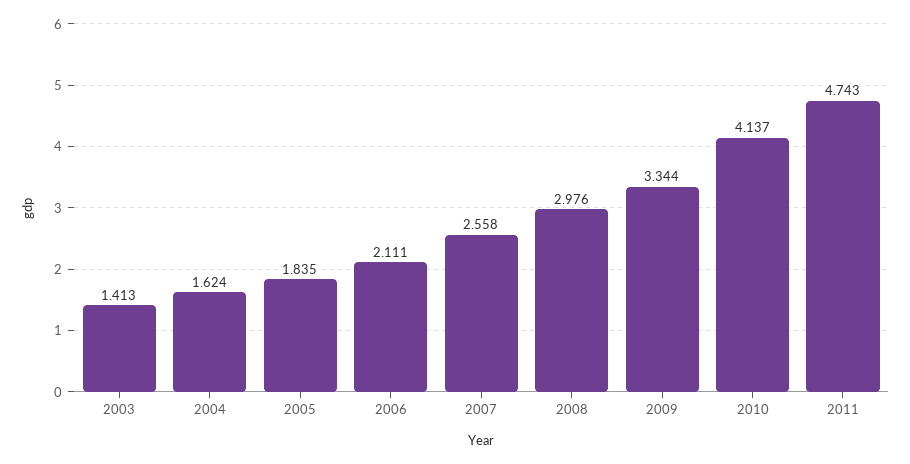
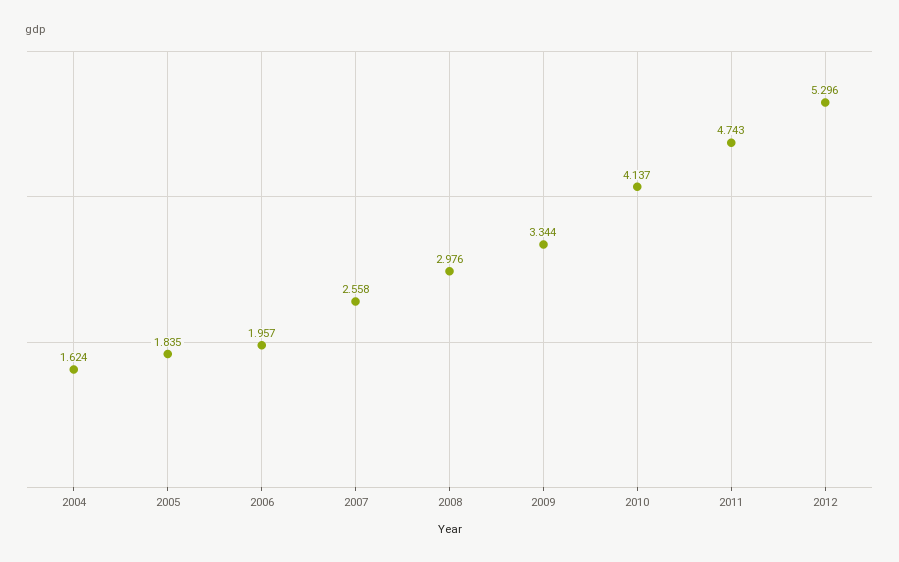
2003: 1.413 -> none
2006: 2.111 -> 1.957
2012: none -> 5.296

